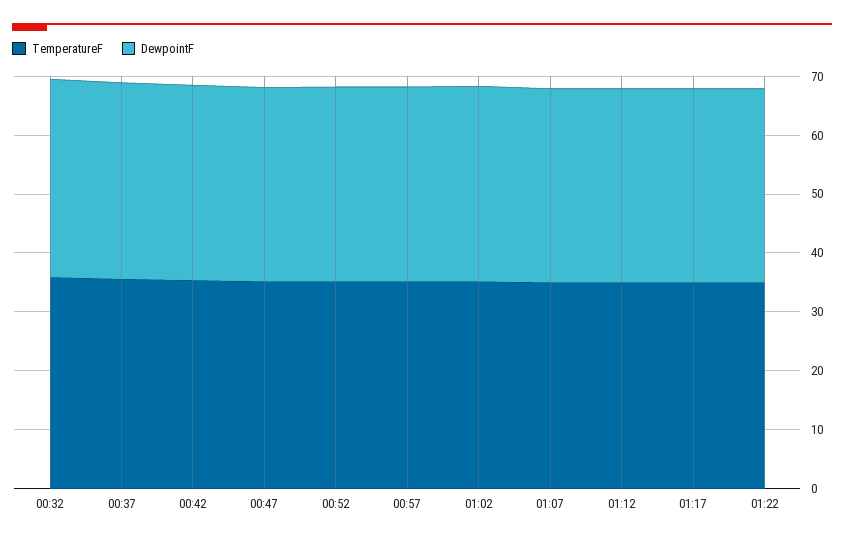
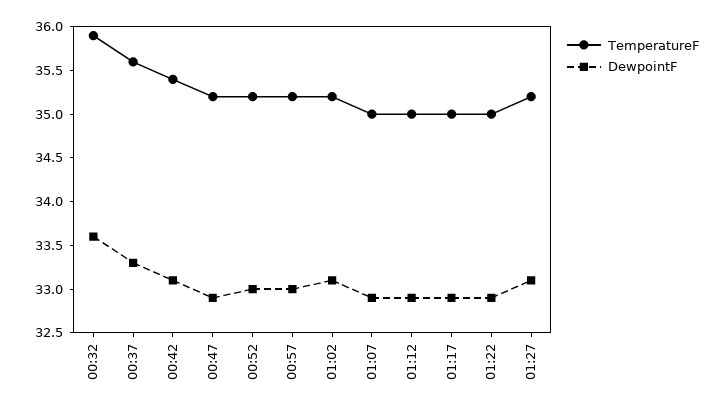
TemperatureF, 01:27: none -> 35.2
DewpointF, 01:27: none -> 33.1

